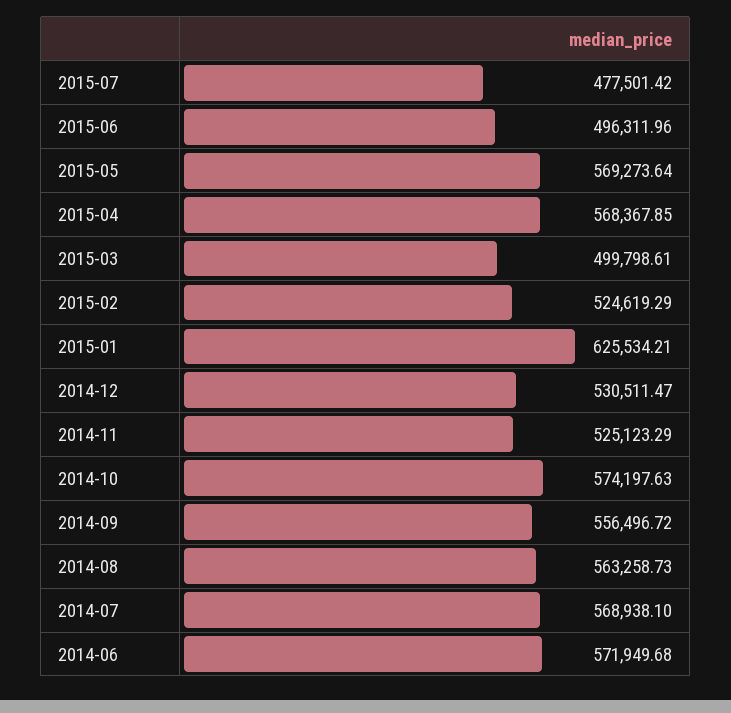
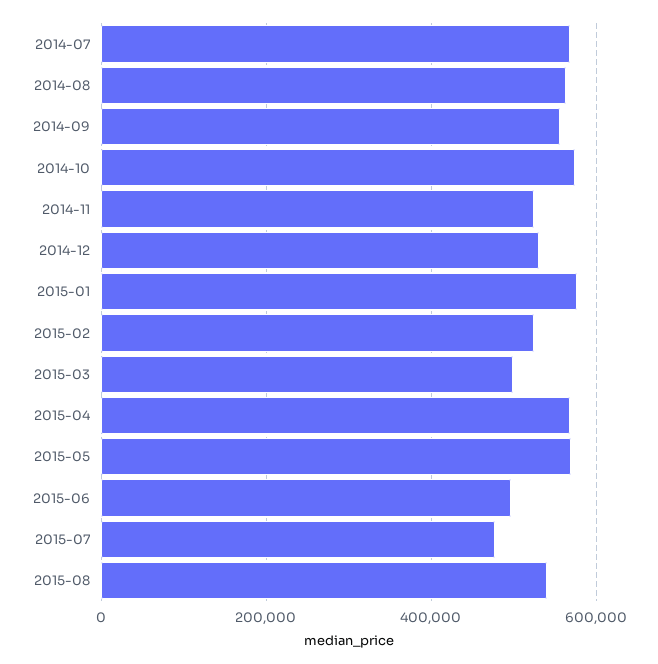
2015-01: 625534.21 -> 580000
2014-06: 571949.68 -> none
2015-08: none -> 540000

